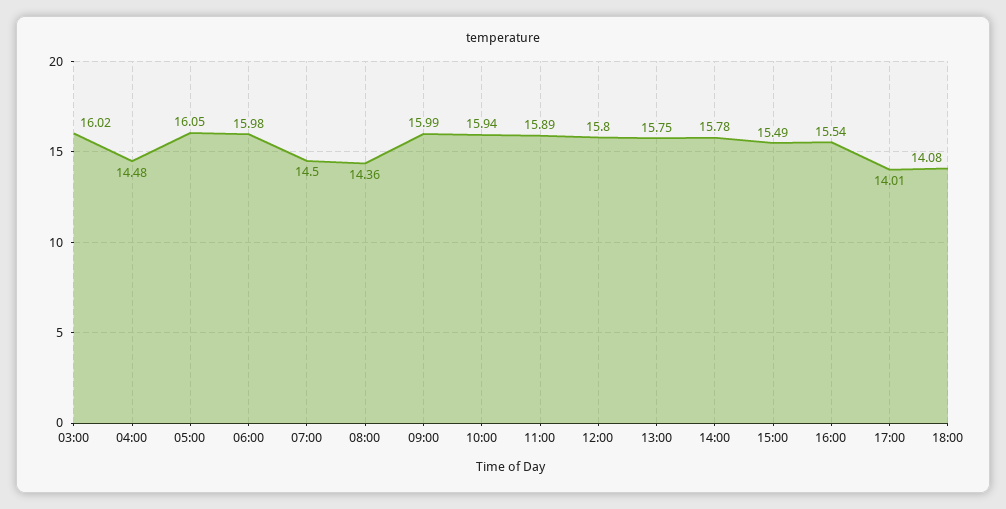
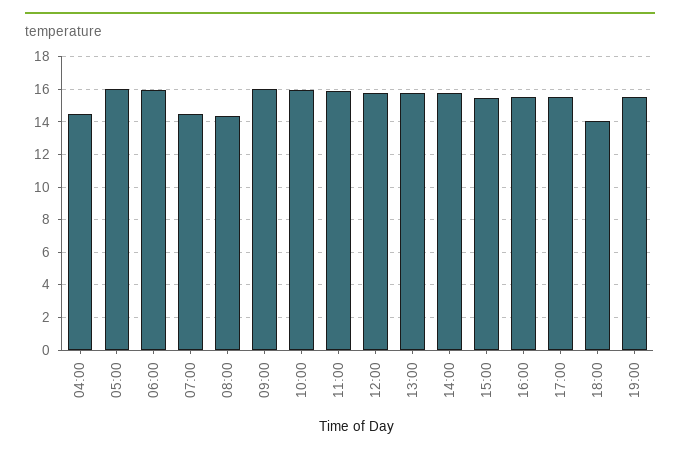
03:00: 16.02 -> none
17:00: 14.01 -> 15.5
19:00: none -> 15.5

